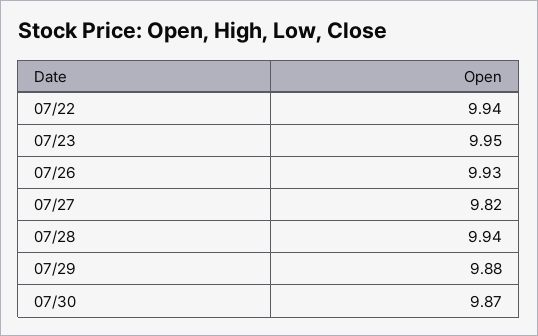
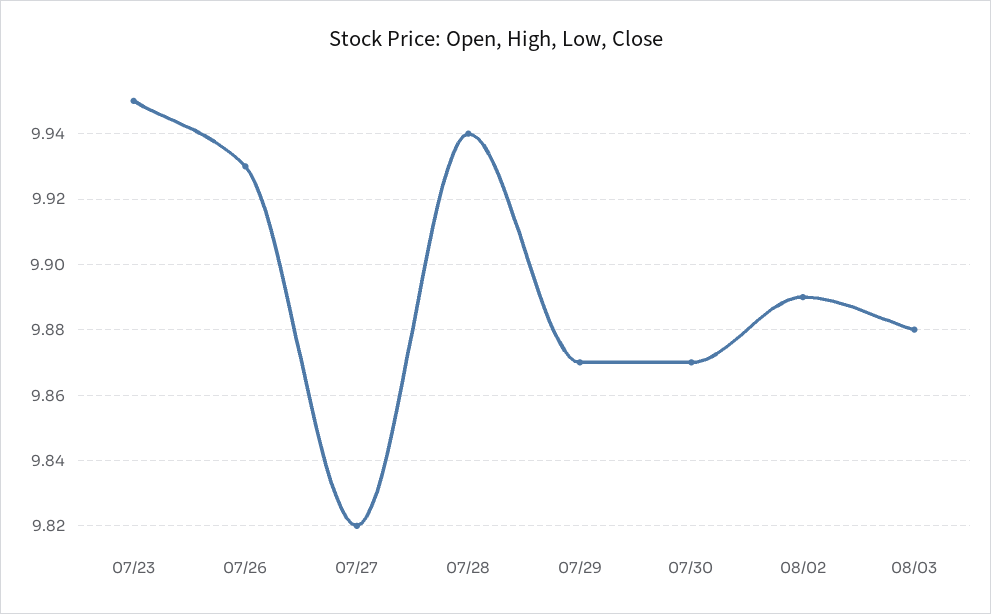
07/22: 9.94 -> none
07/29: 9.88 -> 9.87
08/02: none -> 9.89
08/03: none -> 9.88

